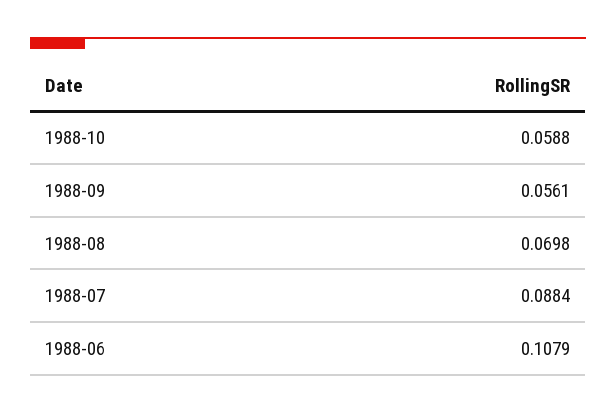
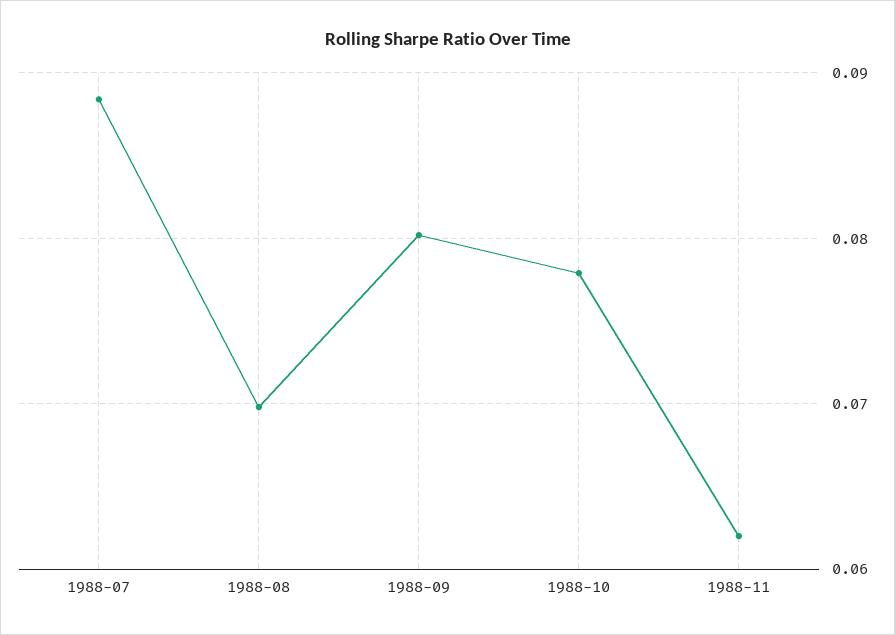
1988-10: 0.0588 -> 0.078
1988-09: 0.0561 -> 0.08
1988-06: 0.1079 -> none
1988-11: none -> 0.062

